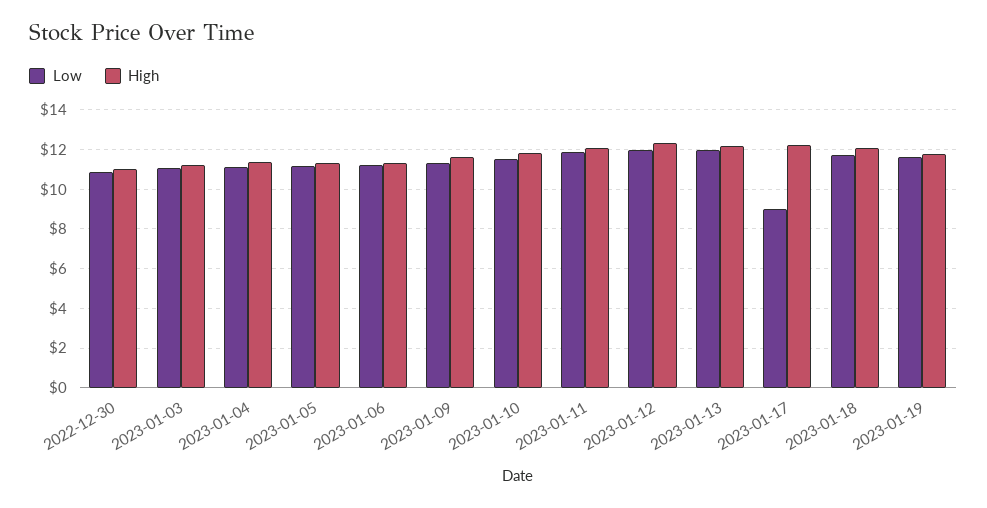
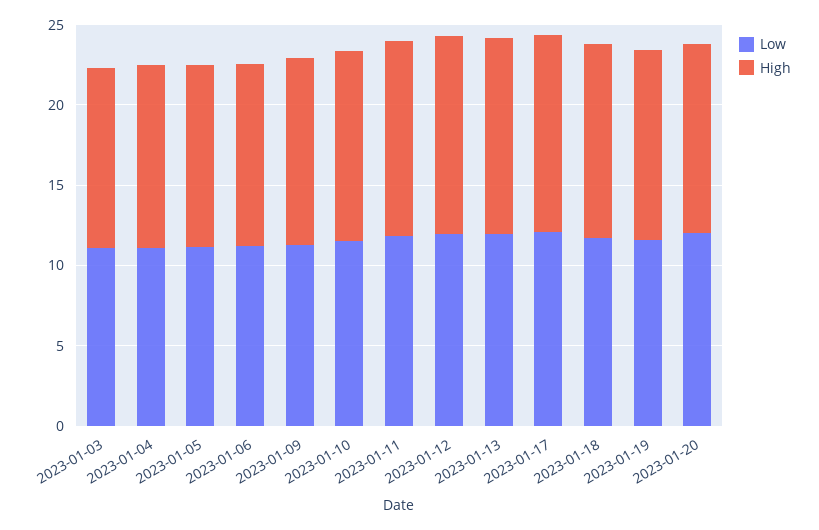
Low, 2022-12-30: 11 -> none
High, 2022-12-30: 11 -> none
Low, 2023-01-17: 9 -> 12
Low, 2023-01-20: none -> 12
High, 2023-01-20: none -> 12

